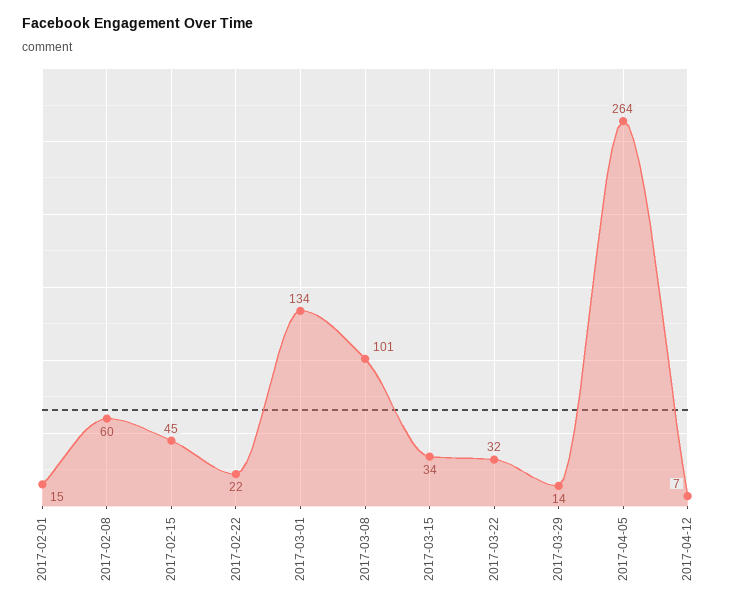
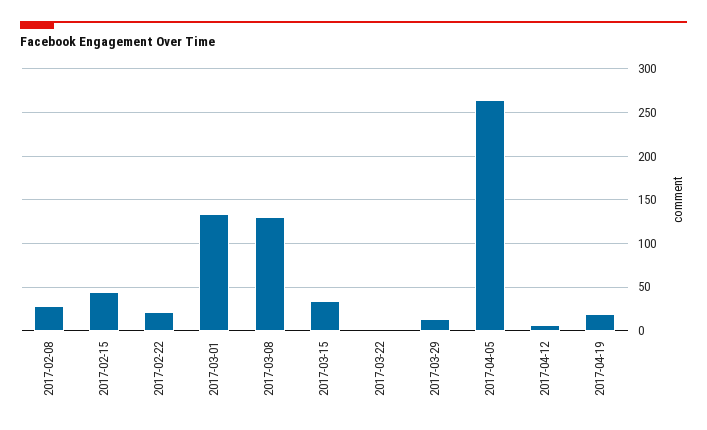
2017-02-01: 15 -> none
2017-02-08: 60 -> 30
2017-03-08: 101 -> 130
2017-03-22: 32 -> 0
2017-04-19: none -> 20

